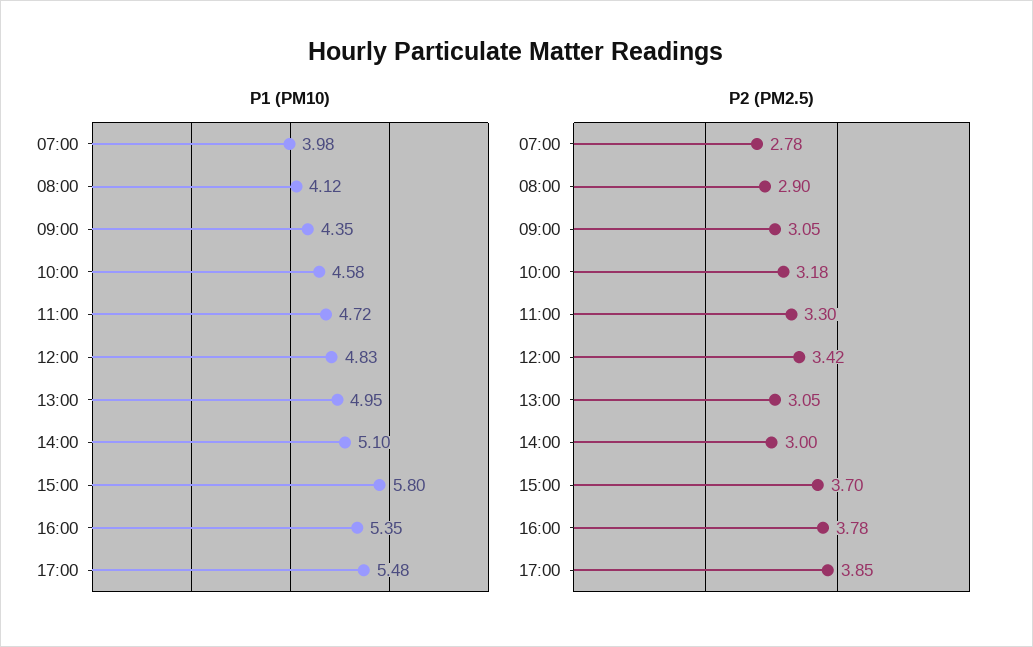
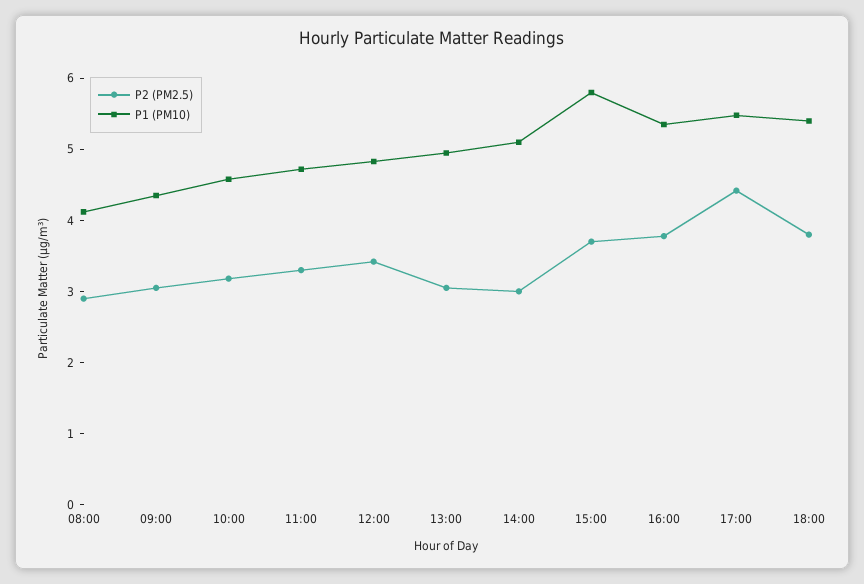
P1 (PM10), 07:00: 3.98 -> none
P2 (PM2.5), 07:00: 2.78 -> none
P2 (PM2.5), 17:00: 3.85 -> 4.4
P2 (PM2.5), 18:00: none -> 3.8
P1 (PM10), 18:00: none -> 5.4

